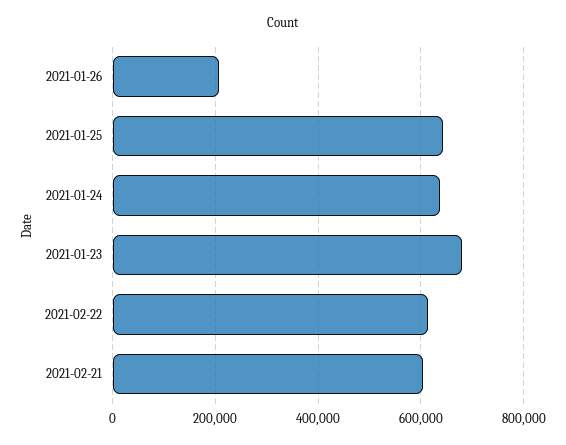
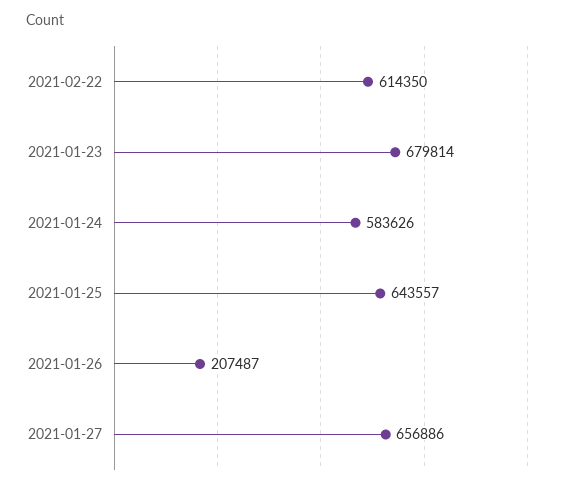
2021-01-24: 640000 -> 583626
2021-02-21: 600000 -> none
2021-01-27: none -> 656886

